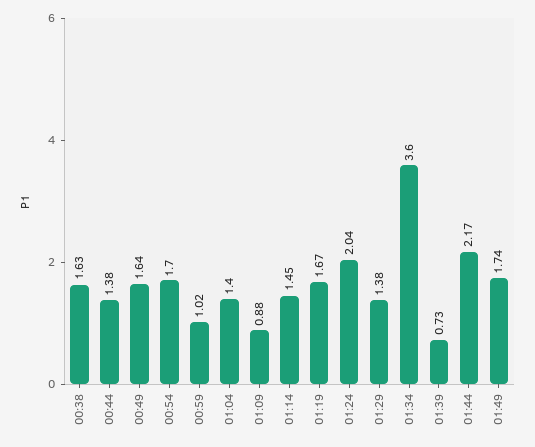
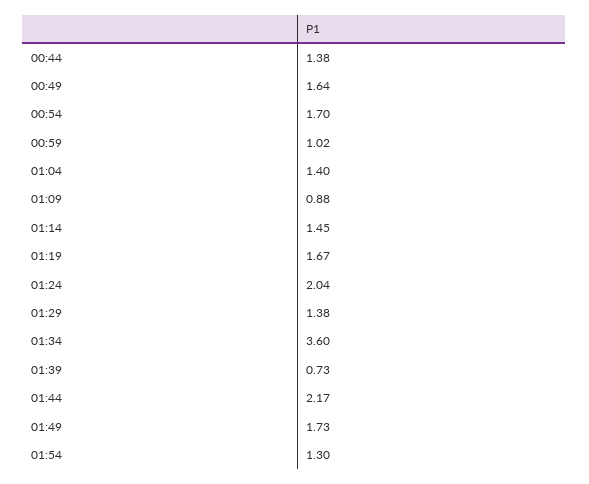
00:38: 1.63 -> none
01:49: 1.74 -> 1.73
01:54: none -> 1.3

